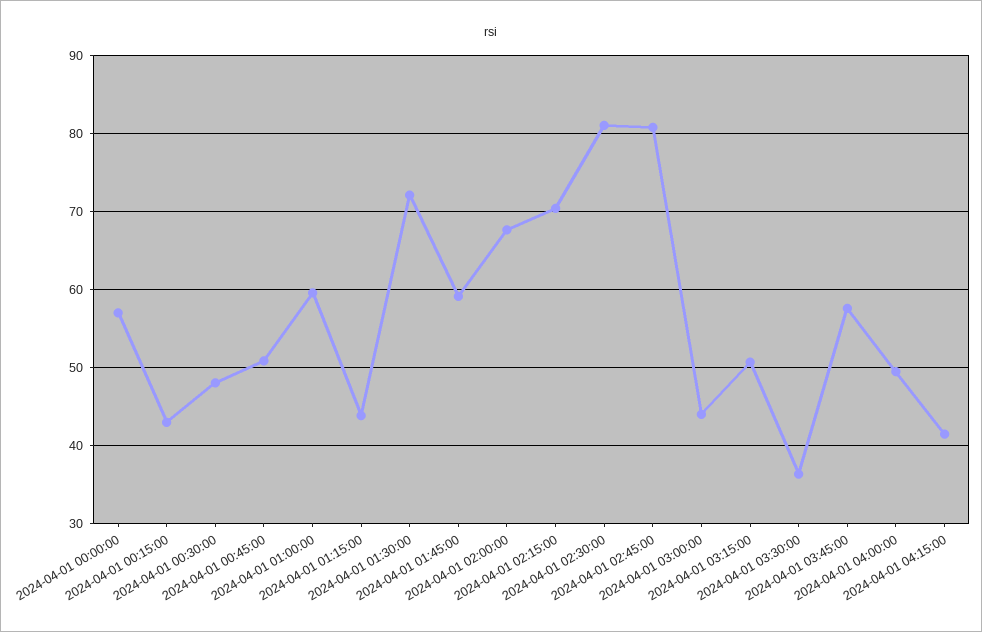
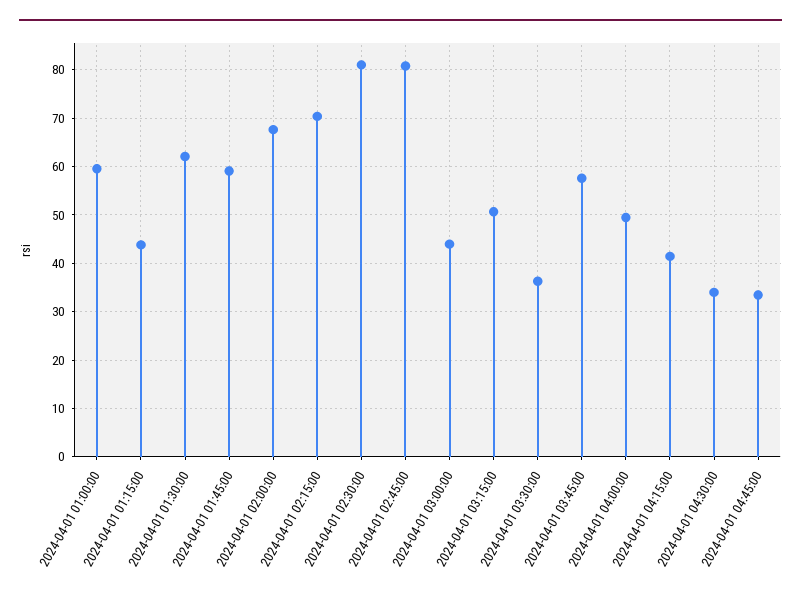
2024-04-01 00:00:00: 57 -> none
2024-04-01 00:15:00: 43 -> none
2024-04-01 00:30:00: 48 -> none
2024-04-01 00:45:00: 51 -> none
2024-04-01 01:30:00: 72 -> 62
2024-04-01 04:30:00: none -> 34
2024-04-01 04:45:00: none -> 34

